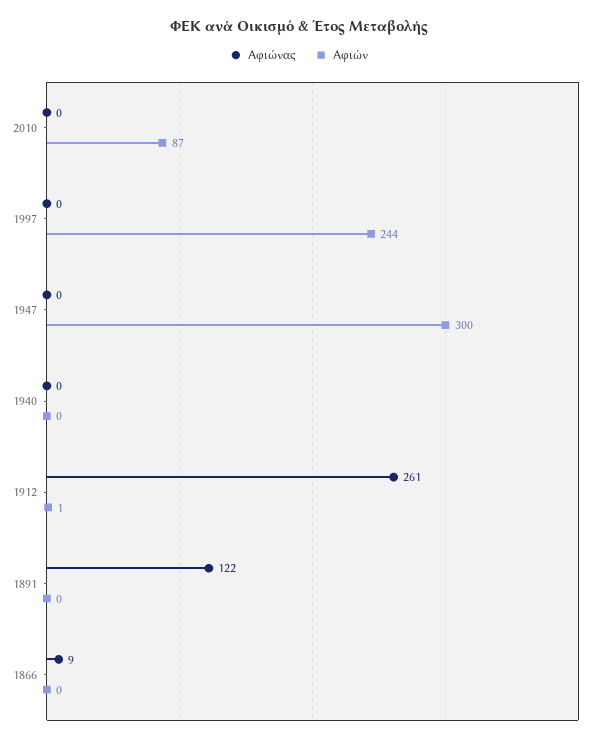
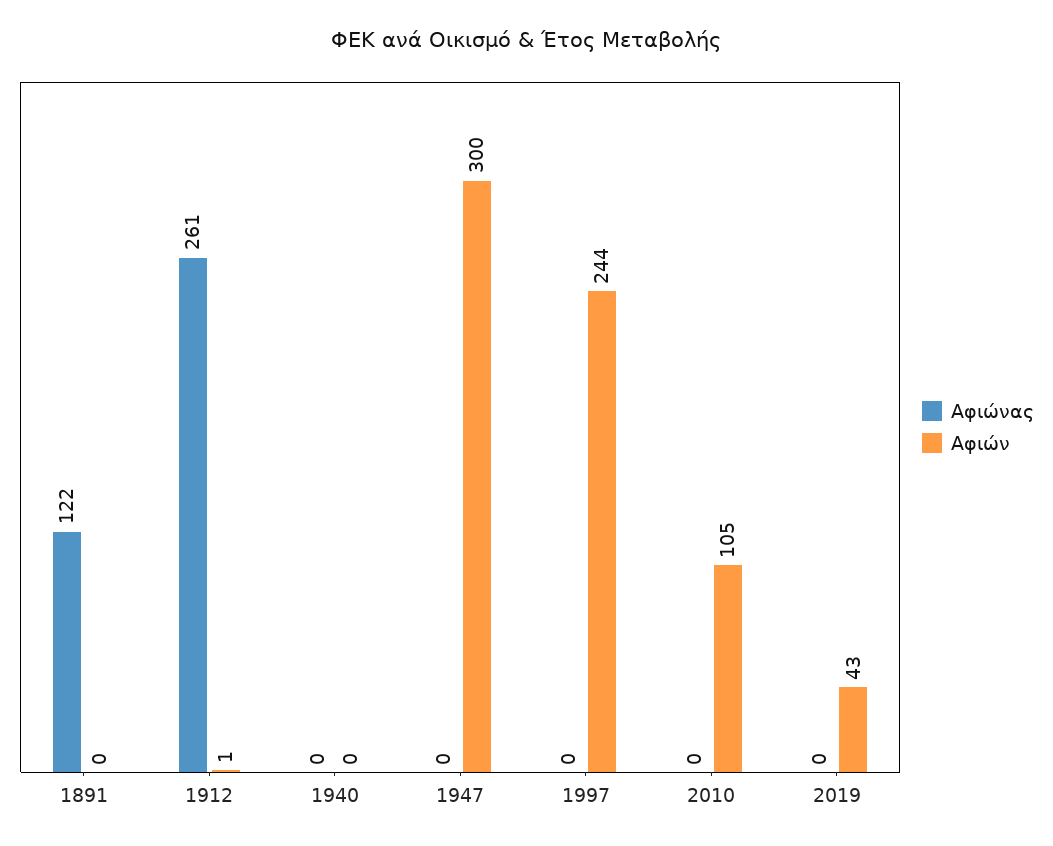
Αφιών, 2010: 87 -> 105
Αφιώνας, 1866: 9 -> none
Αφιών, 1866: 0 -> none
Αφιώνας, 2019: none -> 0
Αφιών, 2019: none -> 43

